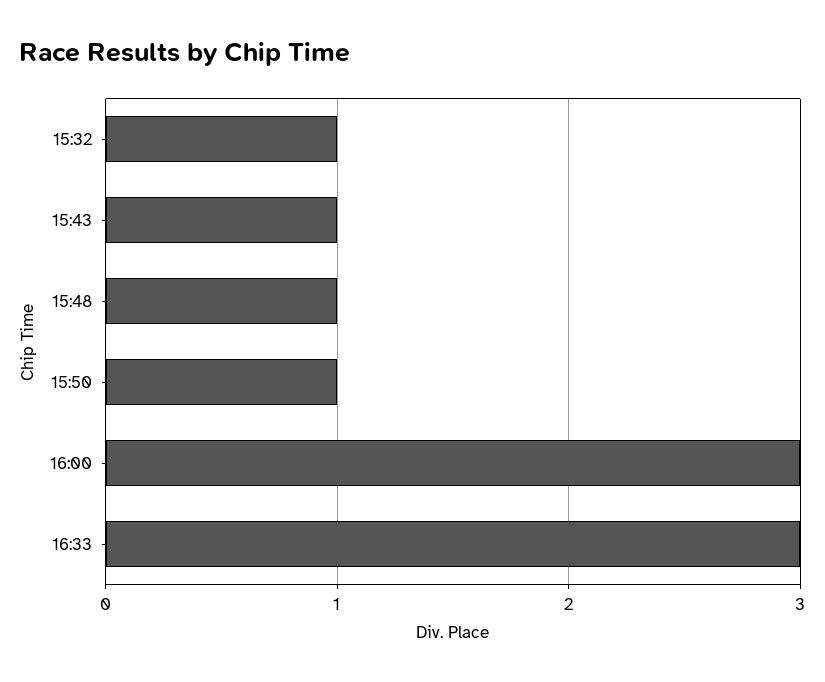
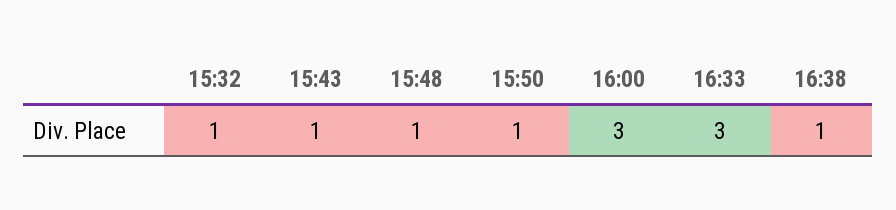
16:38: none -> 1

